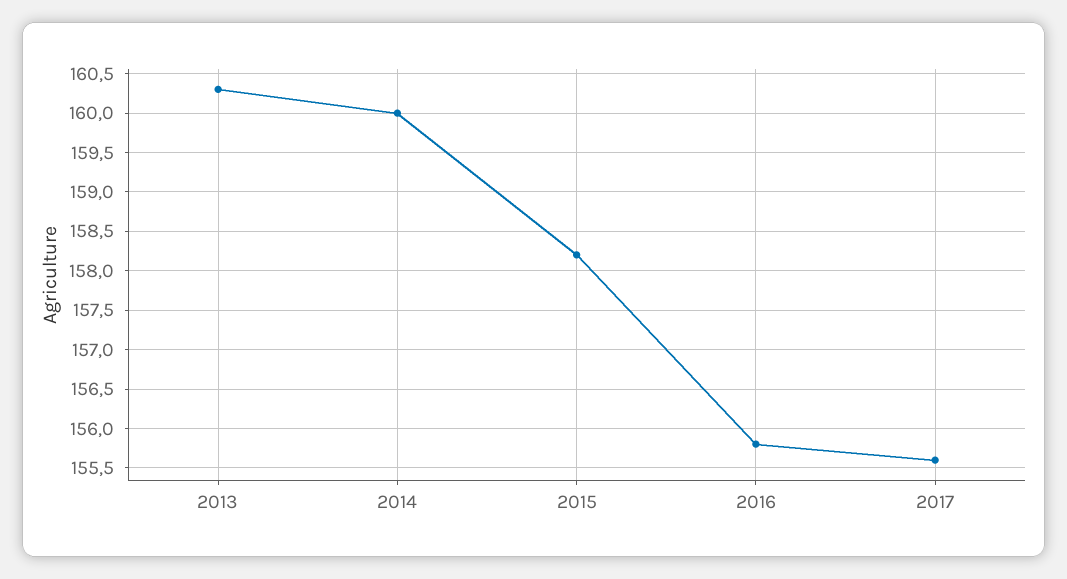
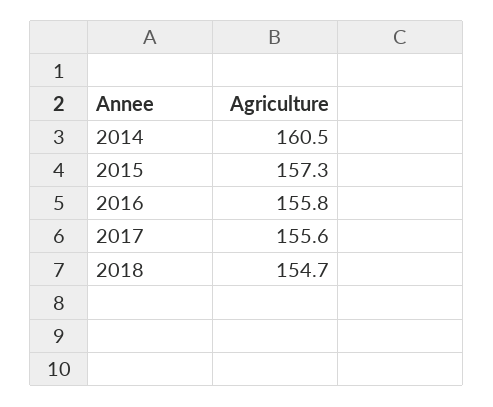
2013: 160.3 -> none
2014: 160 -> 160.5
2015: 158.2 -> 157.3
2018: none -> 154.7

